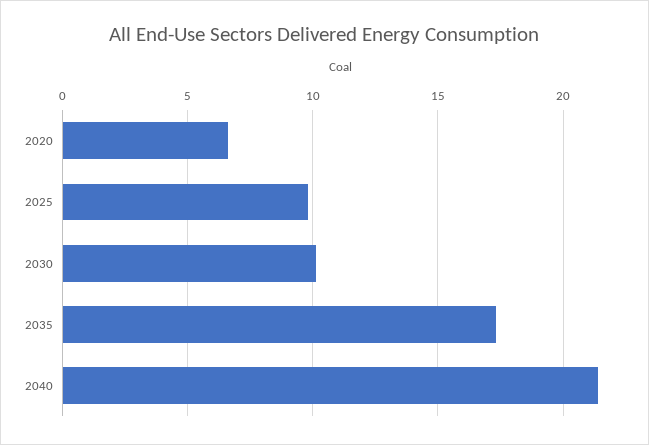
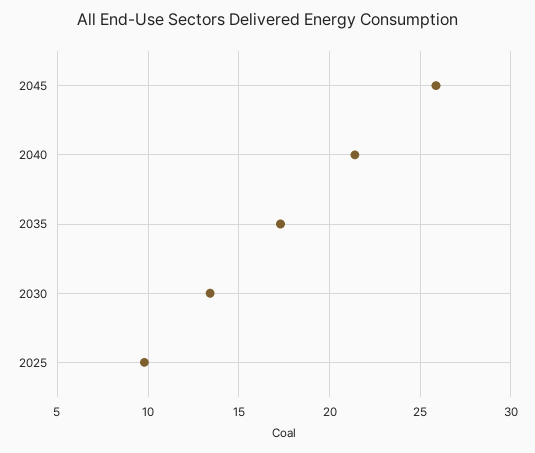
2020: 6.5 -> none
2030: 10 -> 13.5
2045: none -> 26

